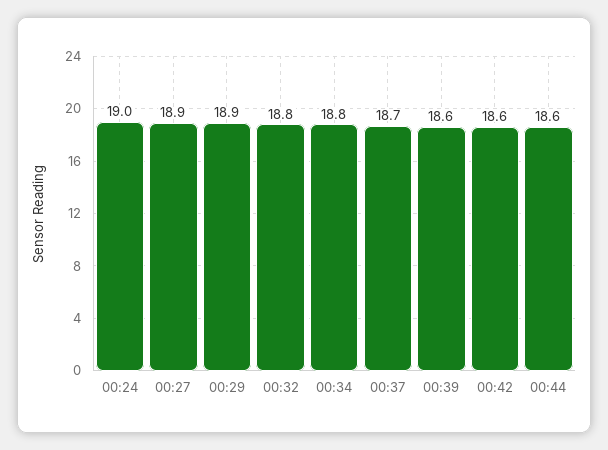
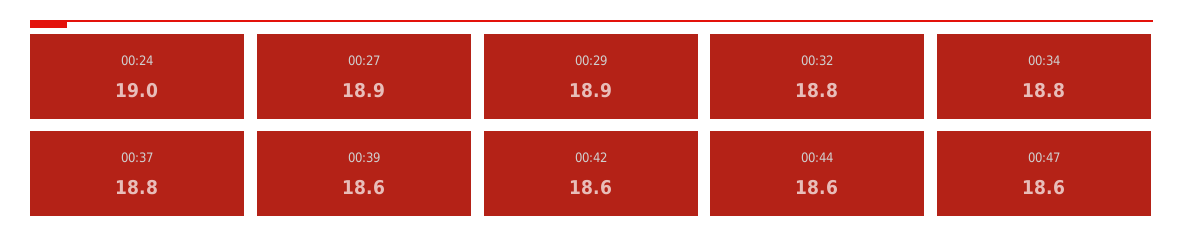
00:37: 18.7 -> 18.8
00:47: none -> 18.6

